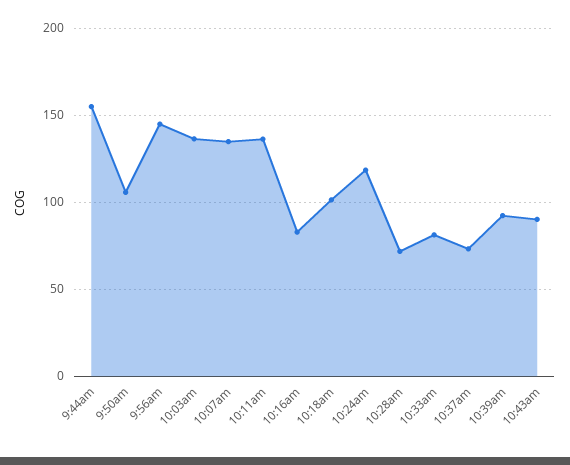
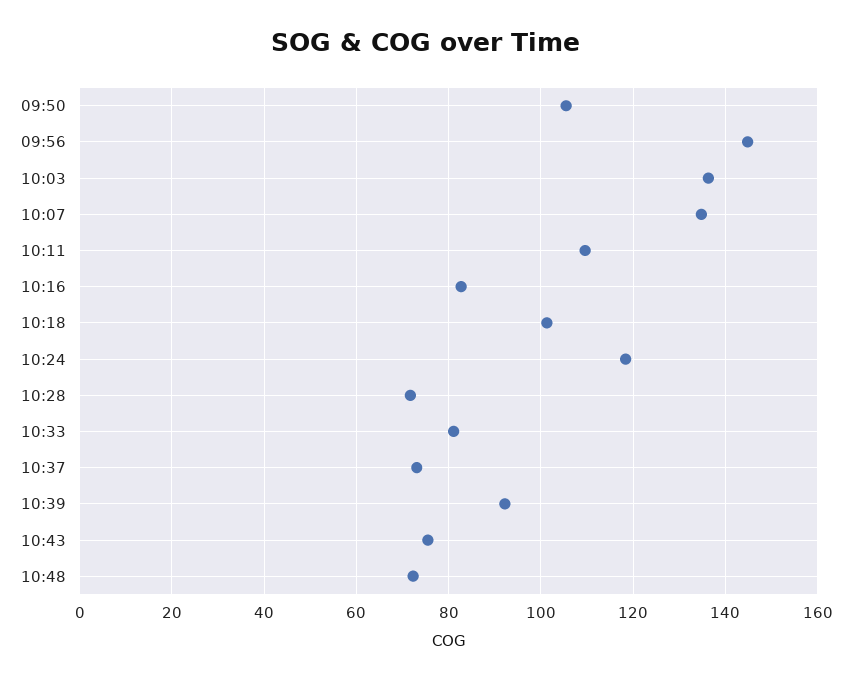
9:44am: 155 -> none
10:11am: 135 -> 110
10:43am: 90 -> 76
10:48: none -> 72

